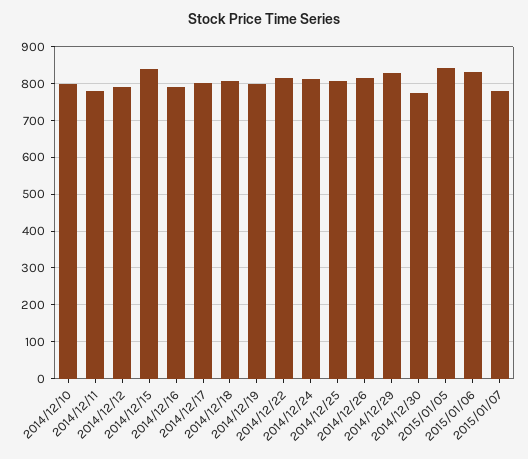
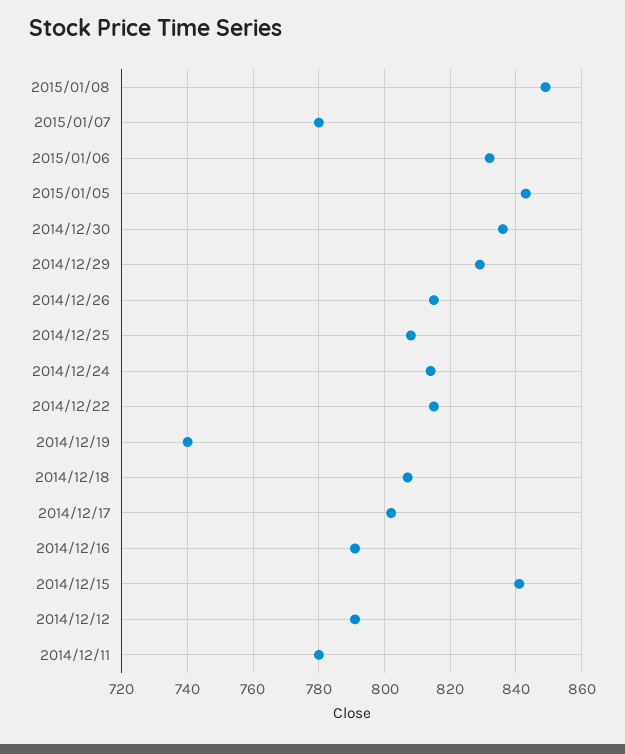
2014/12/10: 800 -> none
2014/12/19: 800 -> 740
2014/12/30: 780 -> 835
2015/01/08: none -> 850

